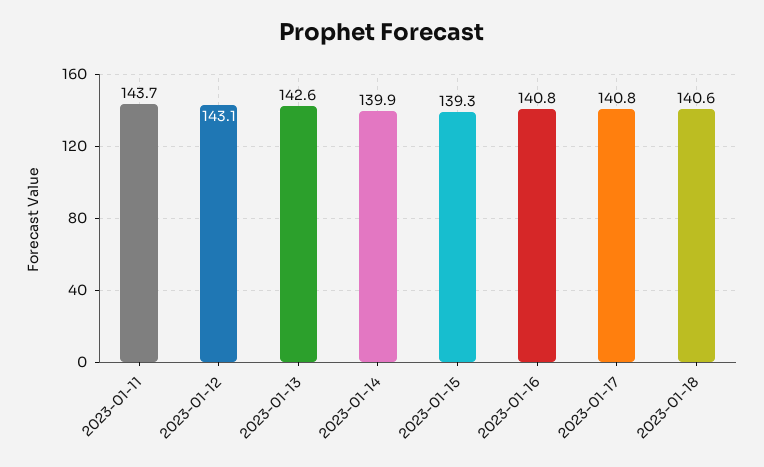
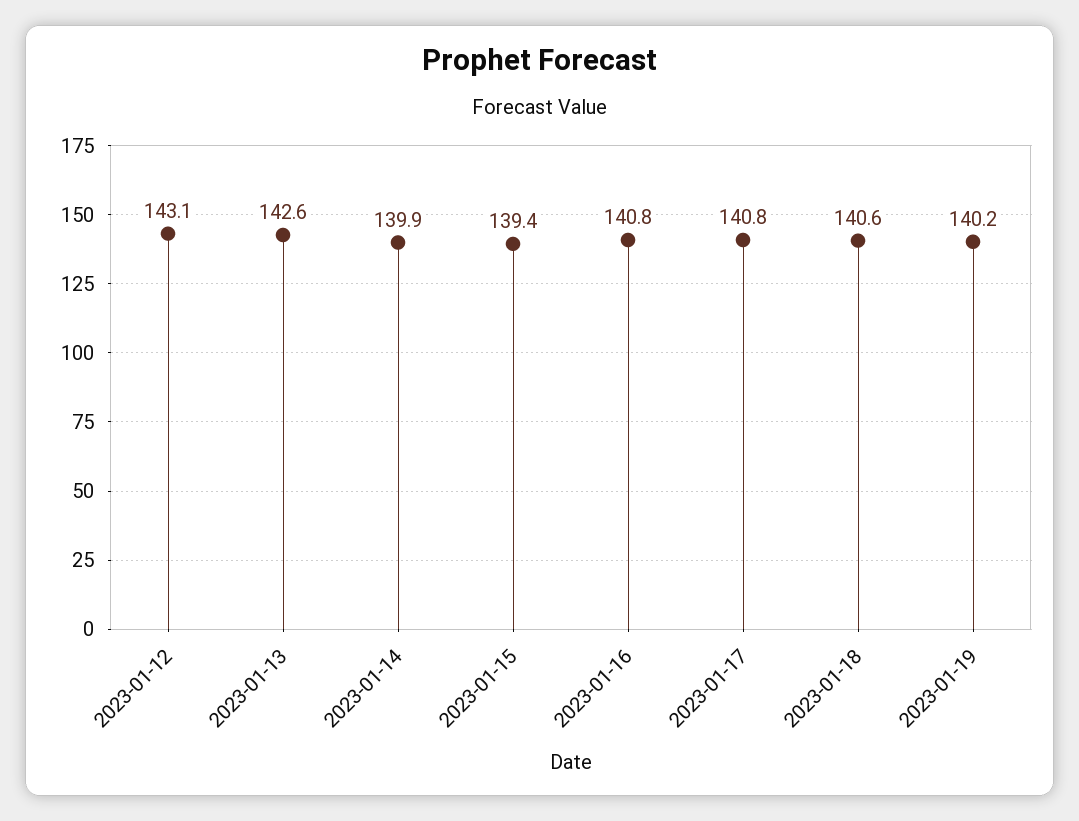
2023-01-11: 143.7 -> none
2023-01-15: 139.3 -> 139.4
2023-01-19: none -> 140.2

